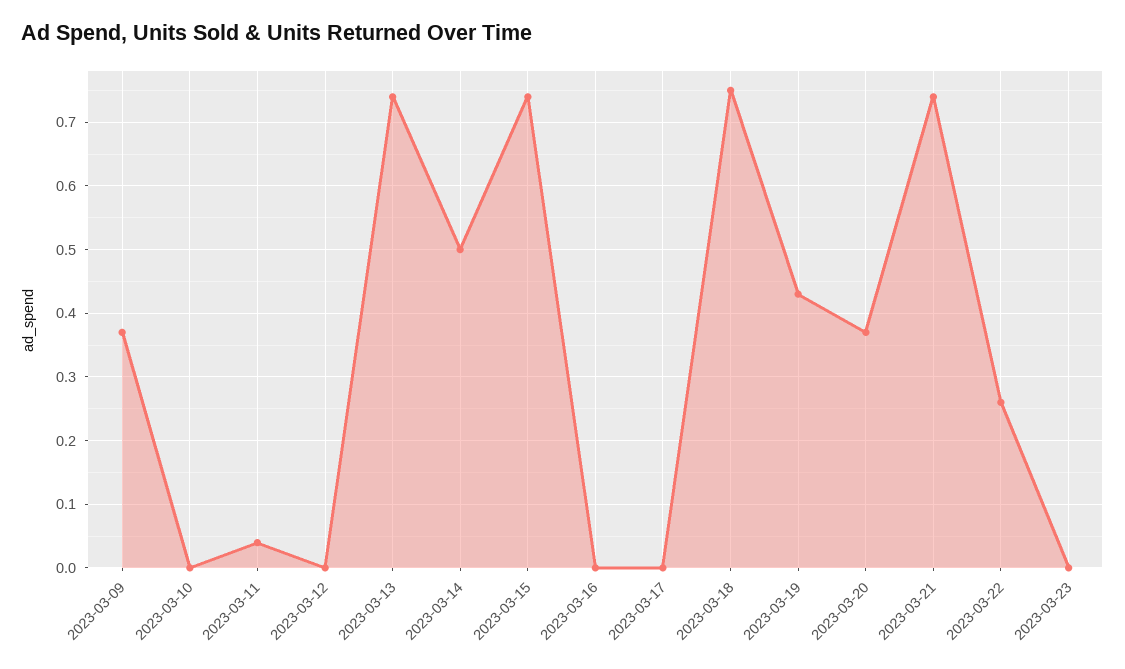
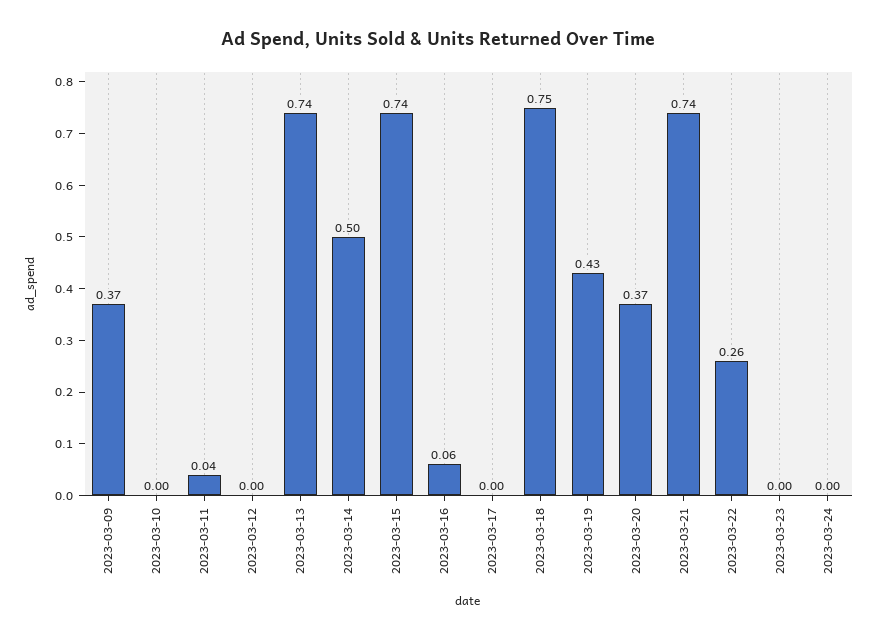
2023-03-16: 0 -> 0.06
2023-03-24: none -> 0

